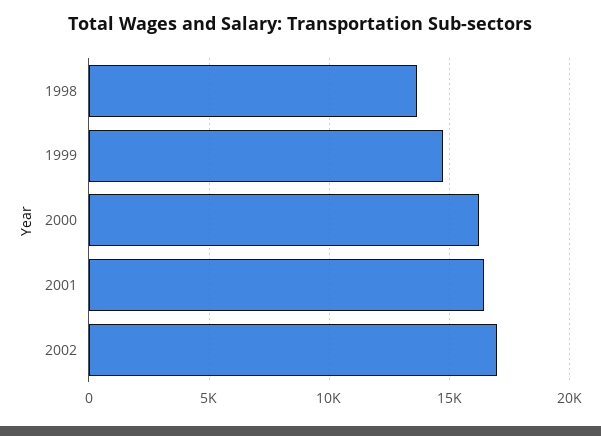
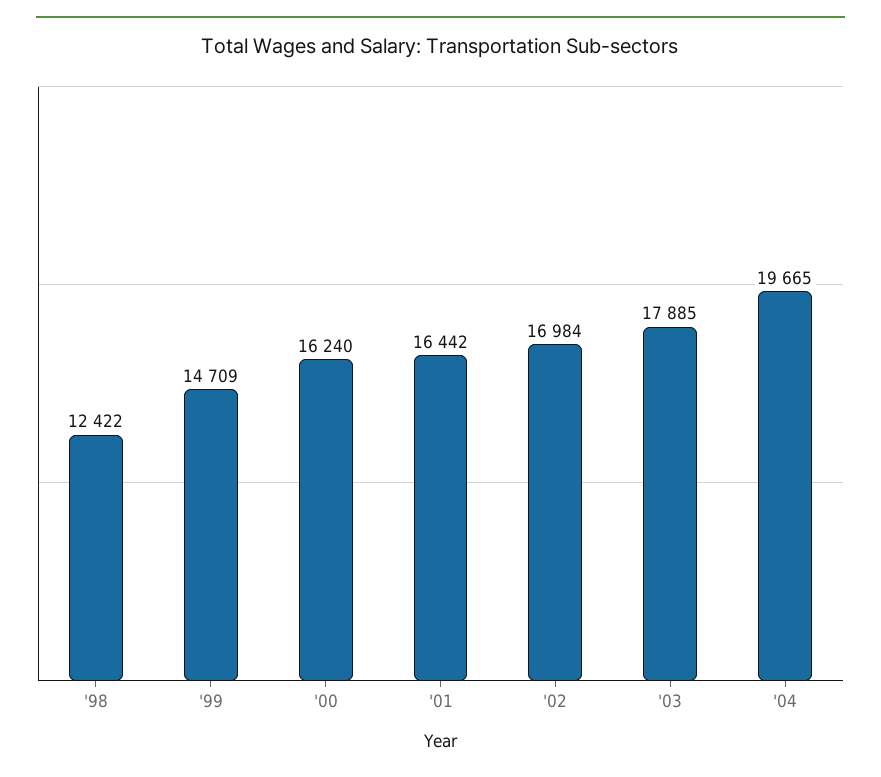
1998: 13500 -> 12422
'03: none -> 17885
'04: none -> 19665

